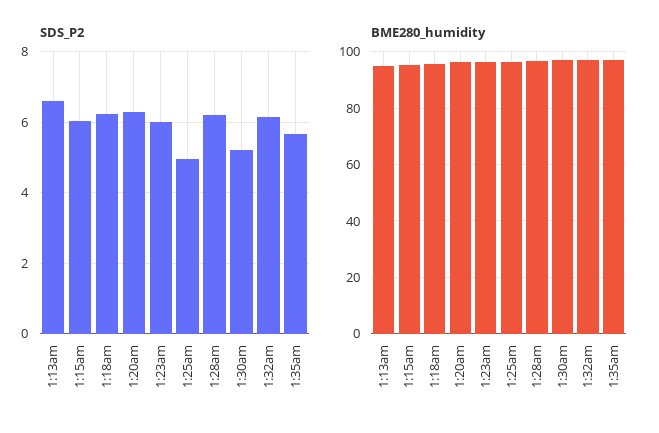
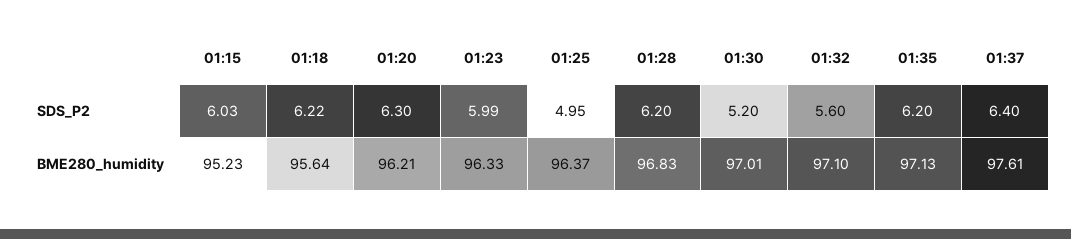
SDS_P2, 1:13am: 6.6 -> none
SDS_P2, 1:32am: 6.2 -> 5.6
SDS_P2, 1:35am: 5.6 -> 6.2
BME280_humidity, 1:13am: 95 -> none
SDS_P2, 01:37: none -> 6.4
BME280_humidity, 01:37: none -> 97.61

